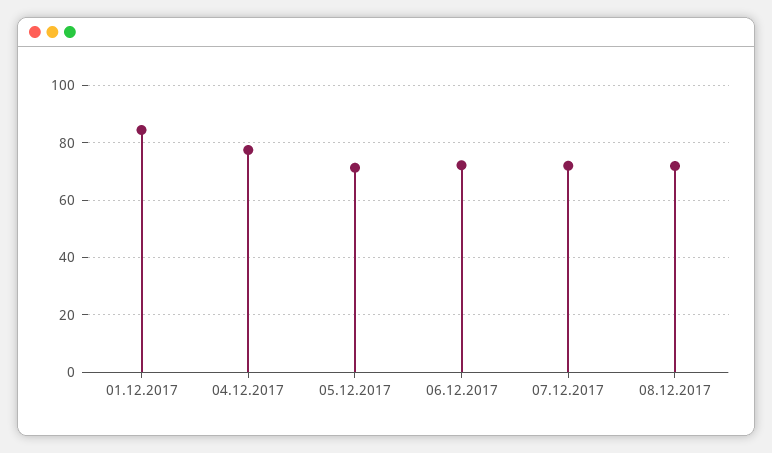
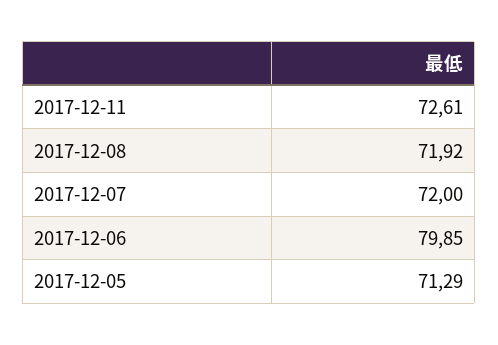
01.12.2017: 85 -> none
04.12.2017: 77.5 -> none
06.12.2017: 72.5 -> 79.85
2017-12-11: none -> 72.61

